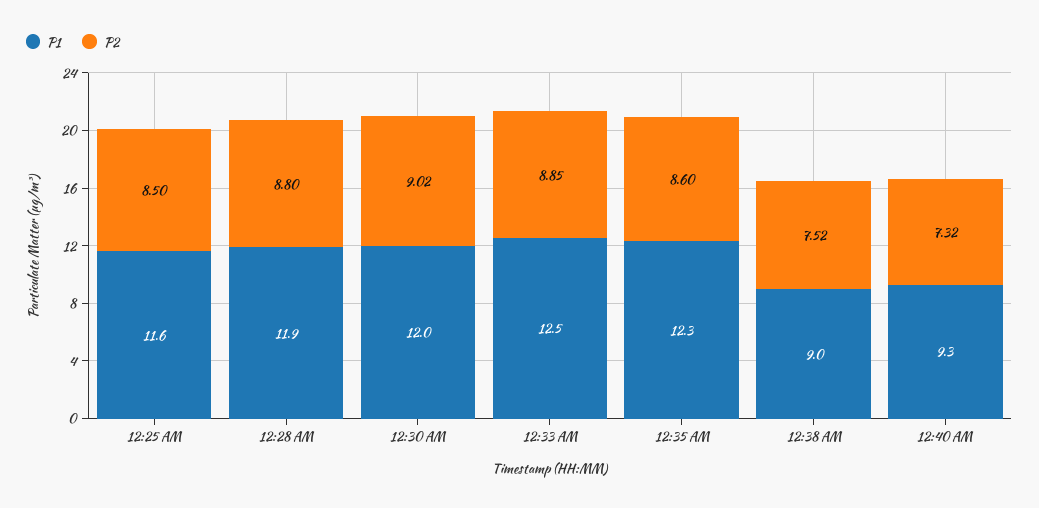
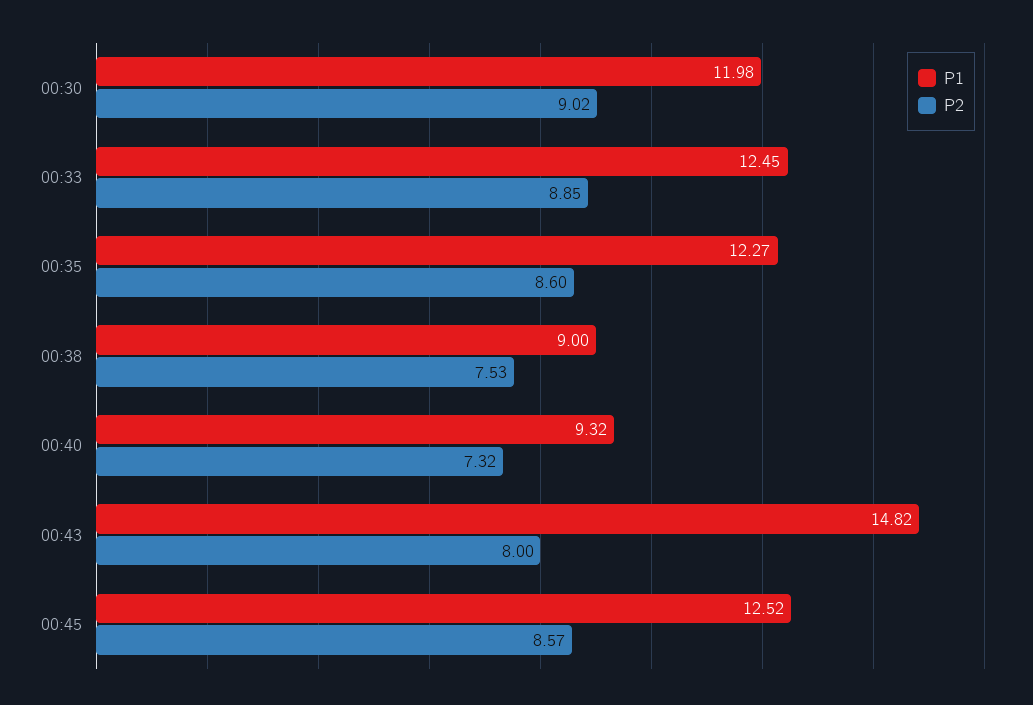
P1, 12:25 AM: 11.6 -> none
P2, 12:25 AM: 8.5 -> none
P1, 12:28 AM: 11.9 -> none
P2, 12:28 AM: 8.8 -> none
P2, 12:38 AM: 7.52 -> 7.53
P1, 00:43: none -> 14.82
P2, 00:43: none -> 8
P1, 00:45: none -> 12.52
P2, 00:45: none -> 8.57

